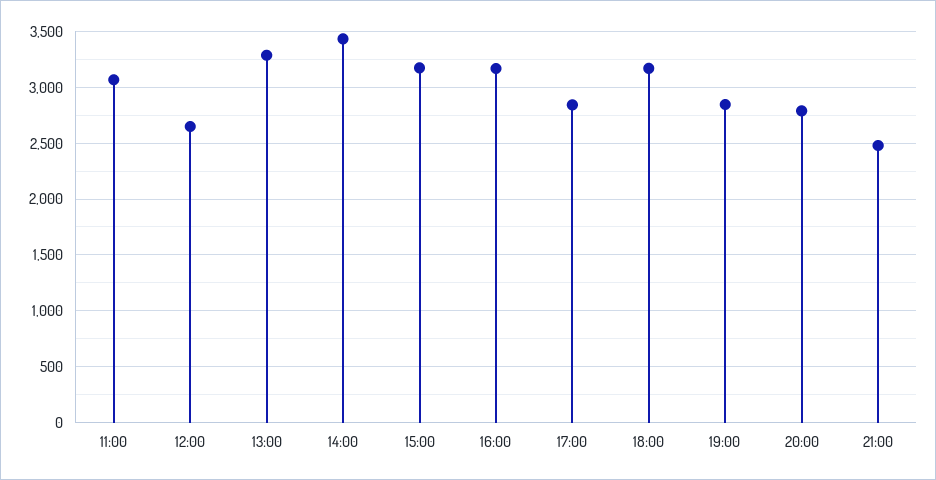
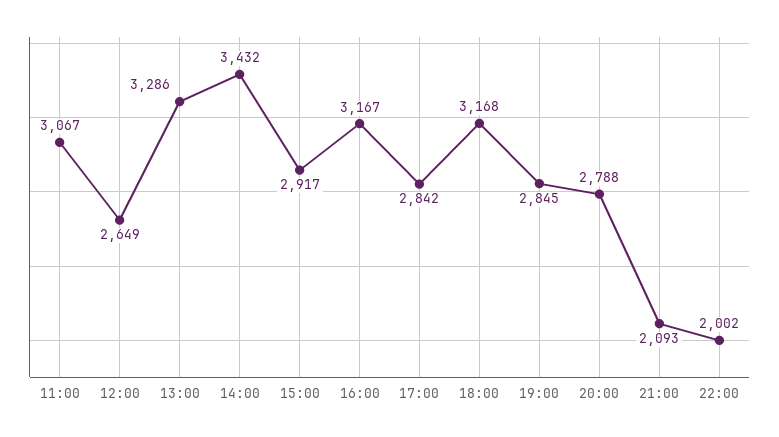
15:00: 3200 -> 2917
21:00: 2500 -> 2093
22:00: none -> 2002

